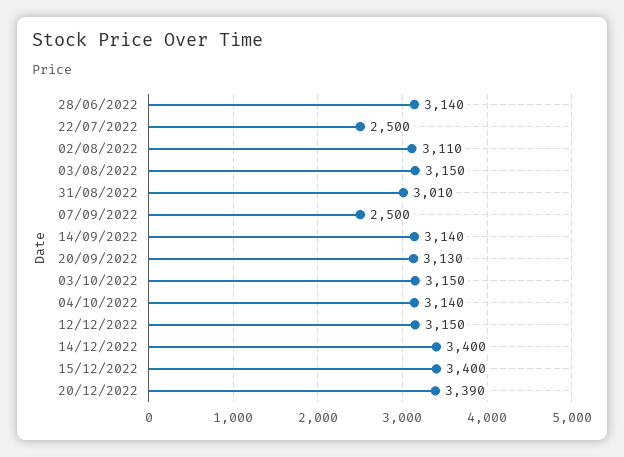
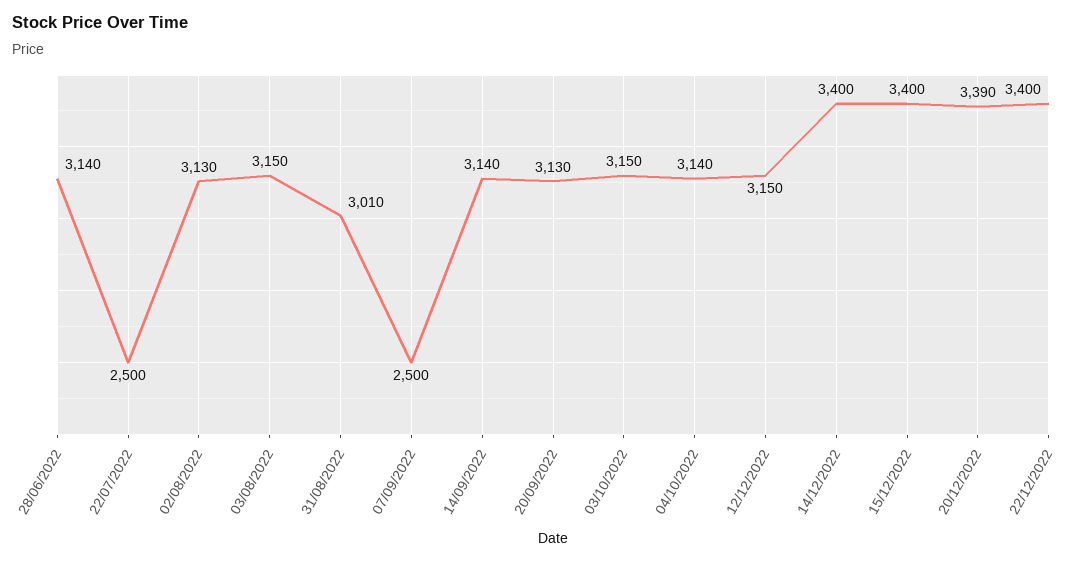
02/08/2022: 3110 -> 3130
22/12/2022: none -> 3400

